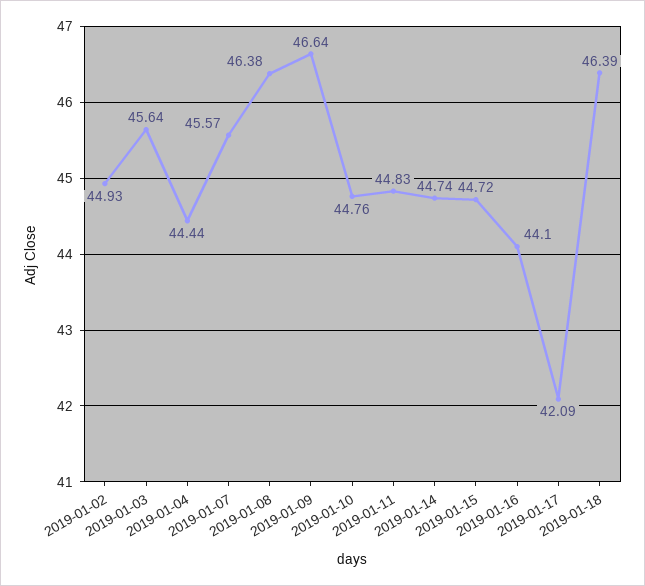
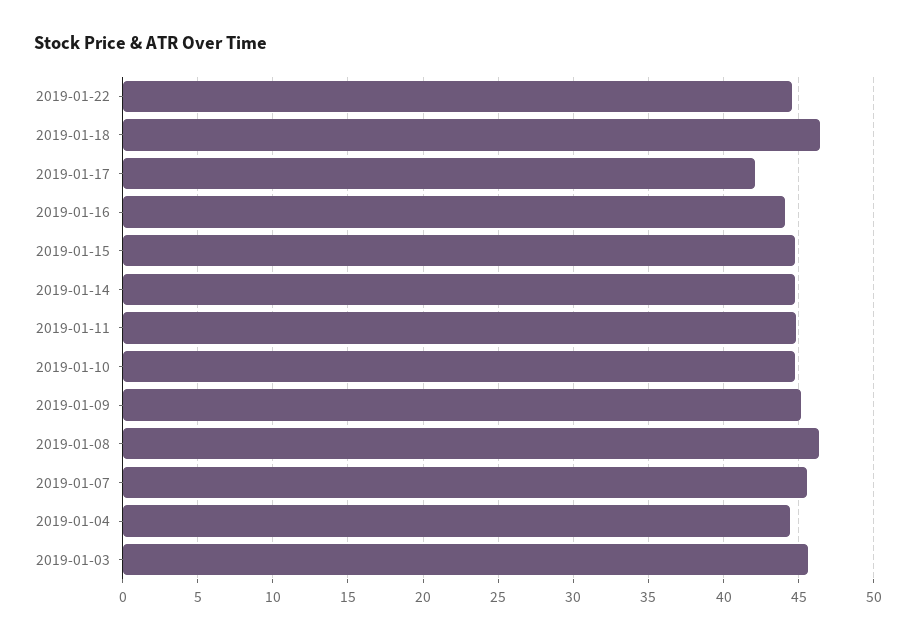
2019-01-02: 44.93 -> none
2019-01-09: 46.64 -> 45
2019-01-22: none -> 44.5

